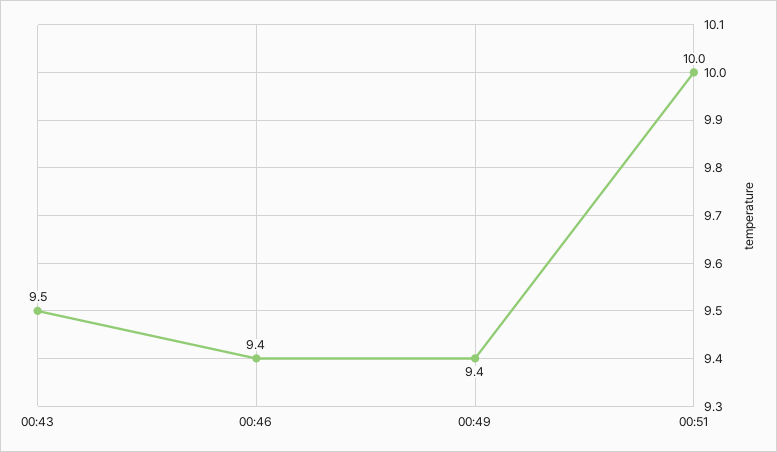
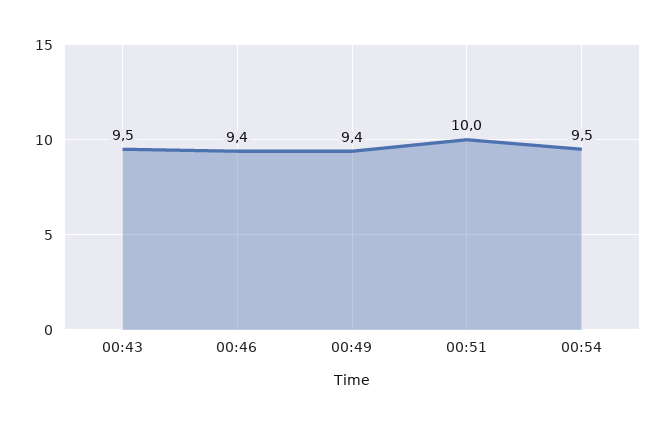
00:54: none -> 9.5

